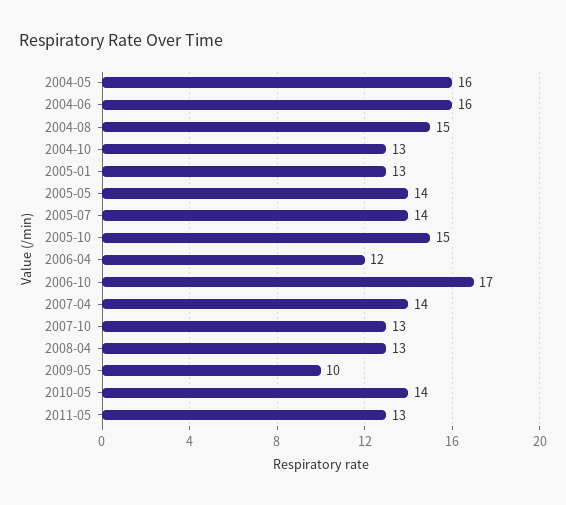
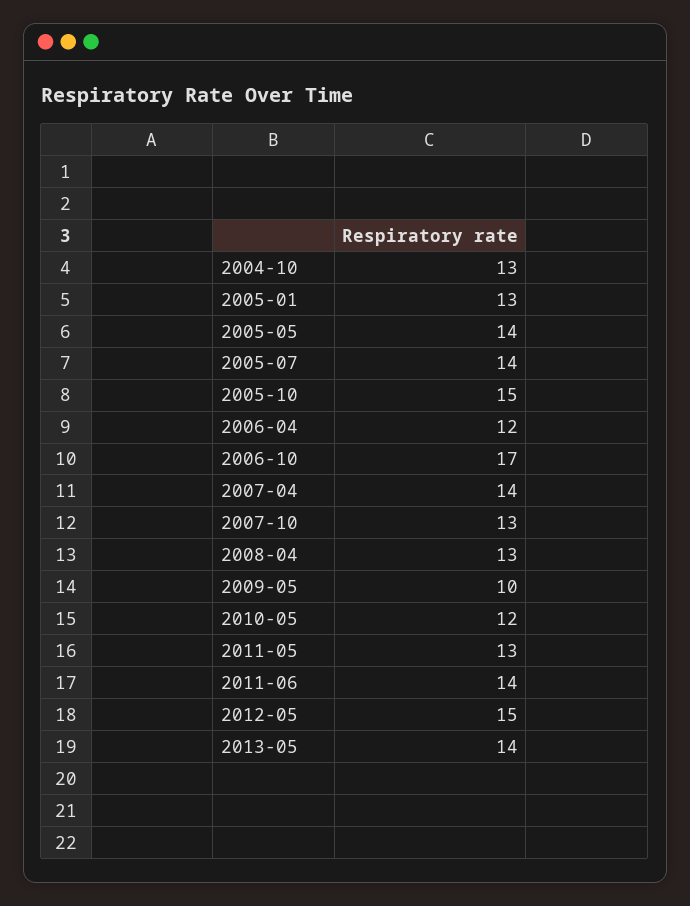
2004-05: 16 -> none
2004-06: 16 -> none
2004-08: 15 -> none
2010-05: 14 -> 12
2011-06: none -> 14
2012-05: none -> 15
2013-05: none -> 14

